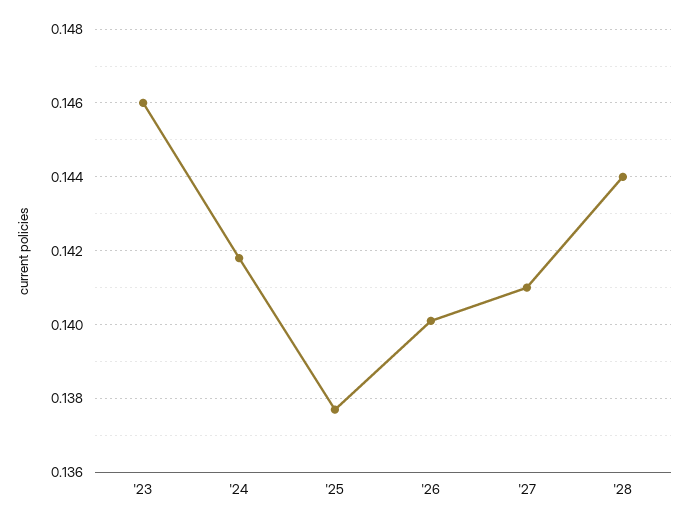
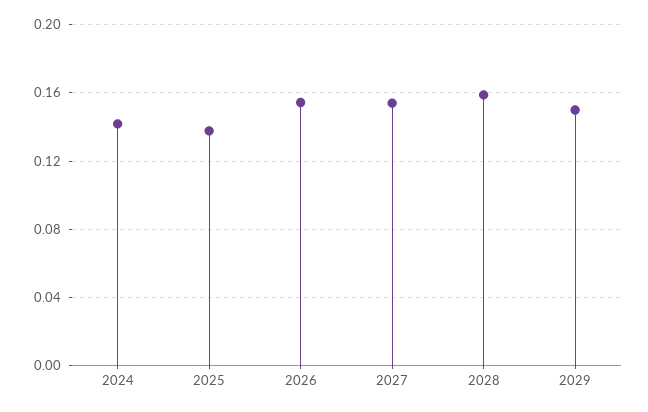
'23: 0.146 -> none
'26: 0.14 -> 0.155
'27: 0.141 -> 0.155
'28: 0.144 -> 0.16
2029: none -> 0.15

